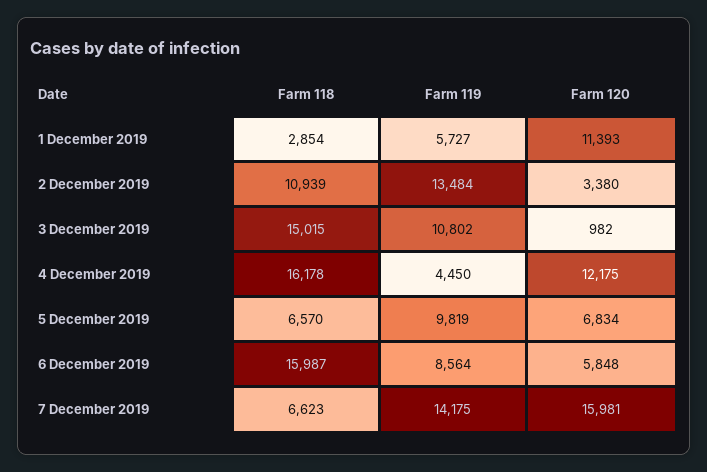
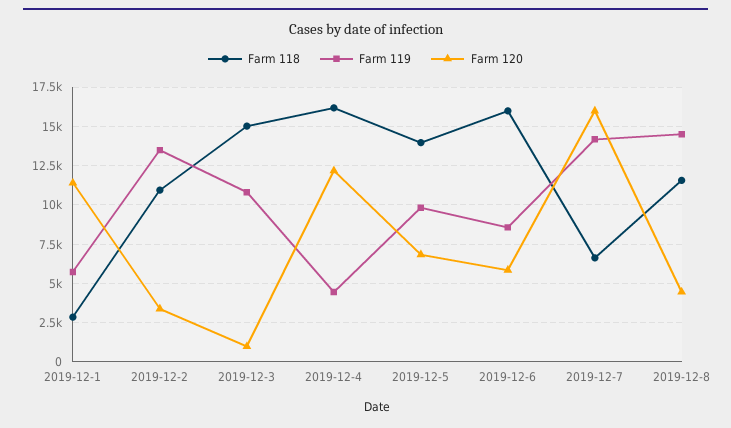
Farm 118, 5 December 2019: 6570 -> 14000
Farm 118, 2019-12-8: none -> 11500
Farm 119, 2019-12-8: none -> 14500
Farm 120, 2019-12-8: none -> 4500

